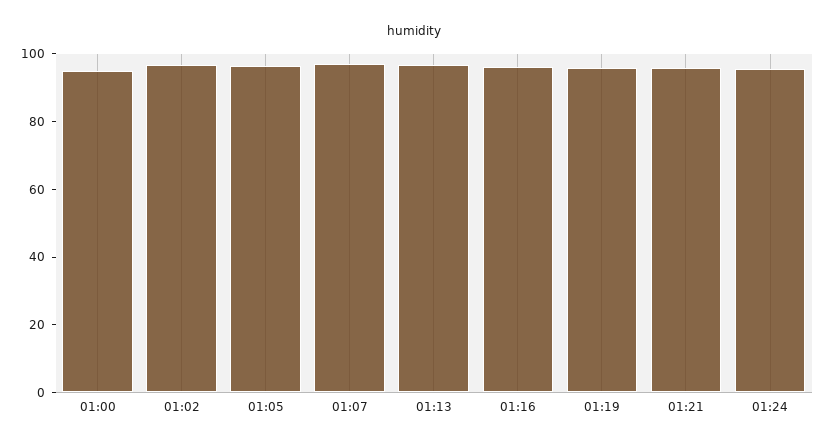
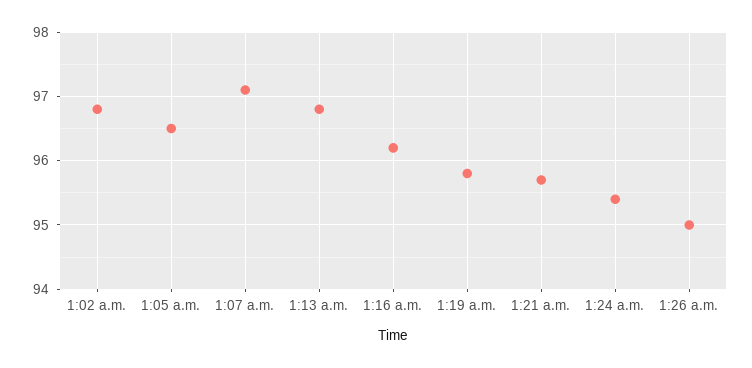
01:00: 95 -> none
1:26 a.m.: none -> 95

